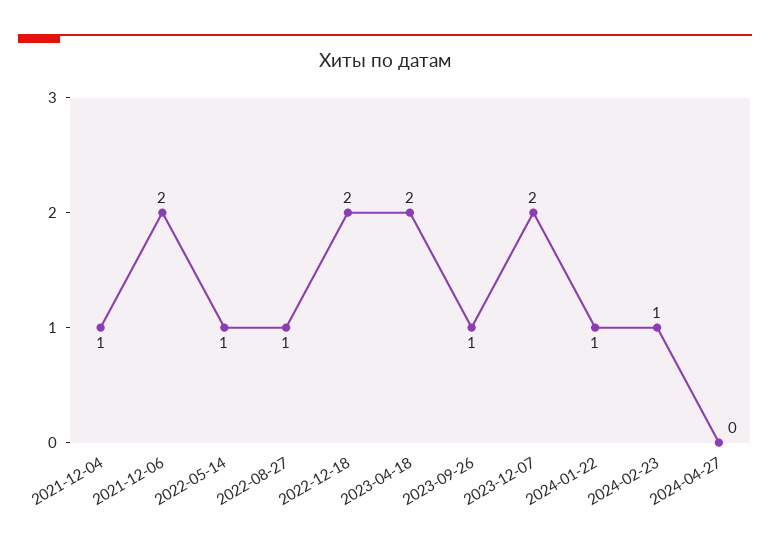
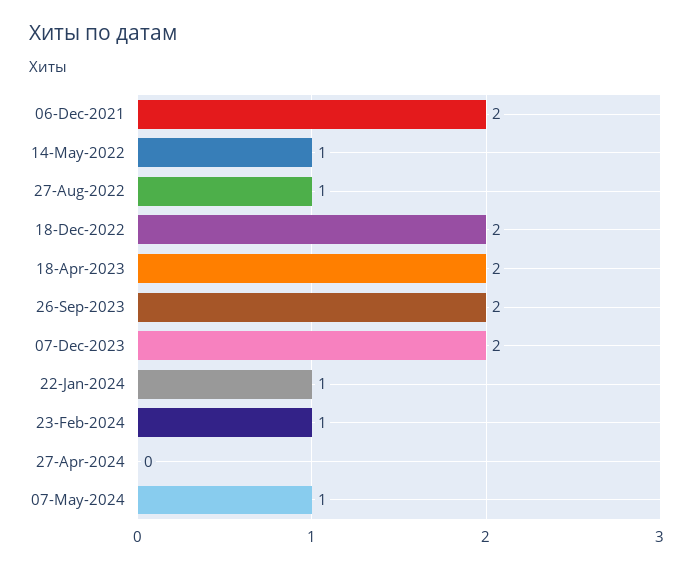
2021-12-04: 1 -> none
2023-09-26: 1 -> 2
07-May-2024: none -> 1

